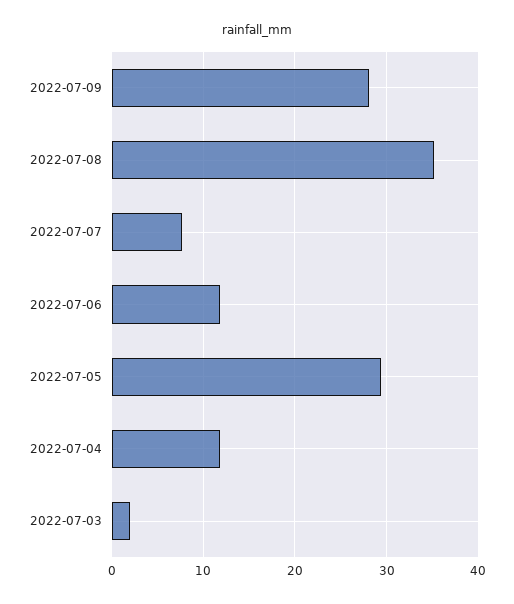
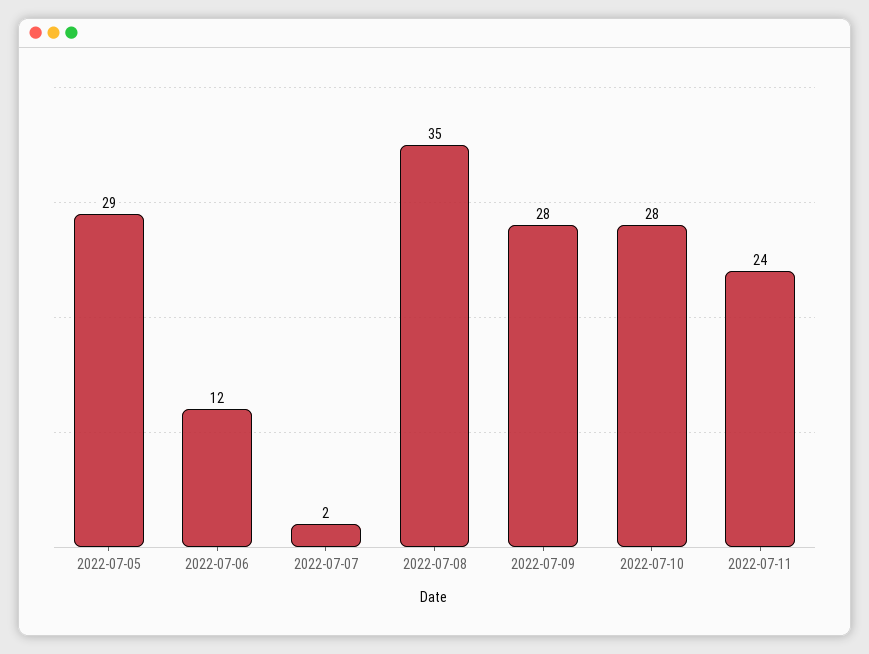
2022-07-07: 8 -> 2
2022-07-04: 12 -> none
2022-07-03: 2 -> none
2022-07-10: none -> 28
2022-07-11: none -> 24

